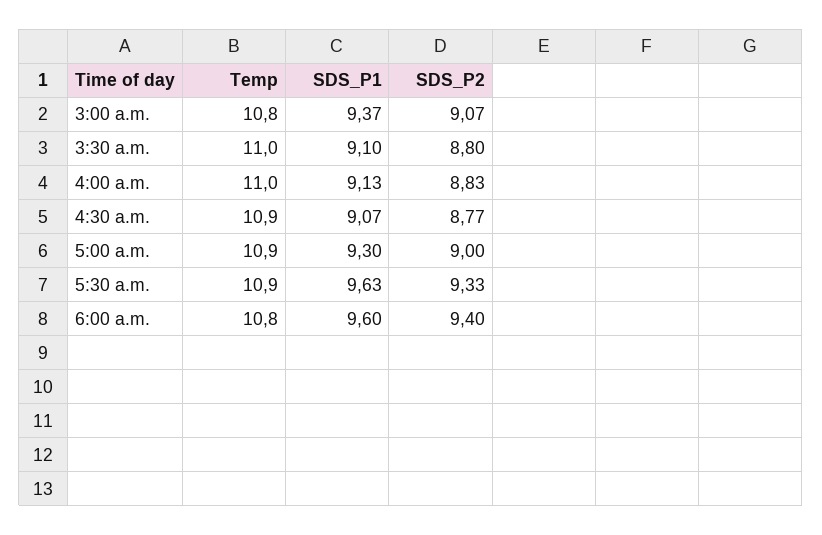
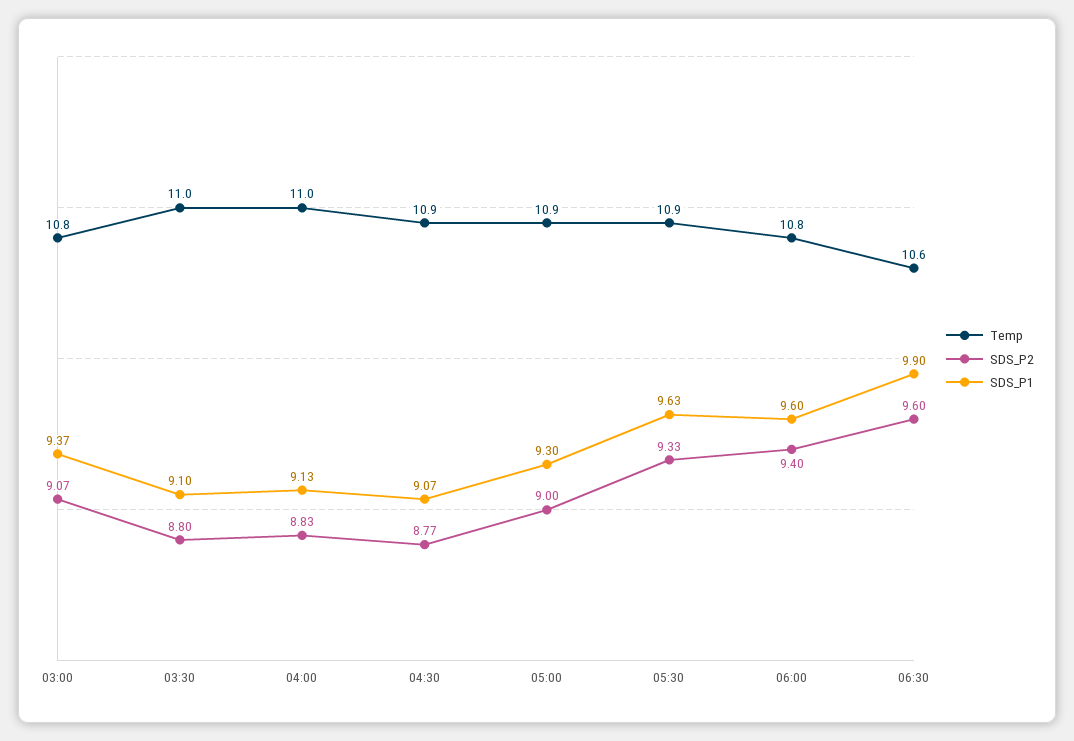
Temp, 06:30: none -> 10.6
SDS_P2, 06:30: none -> 9.6
SDS_P1, 06:30: none -> 9.9

